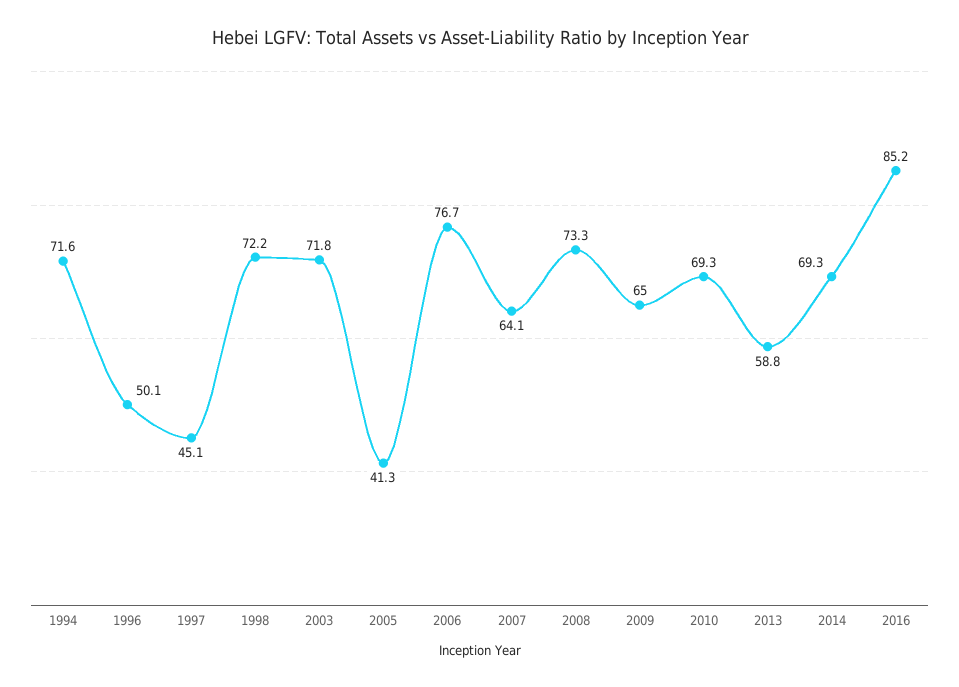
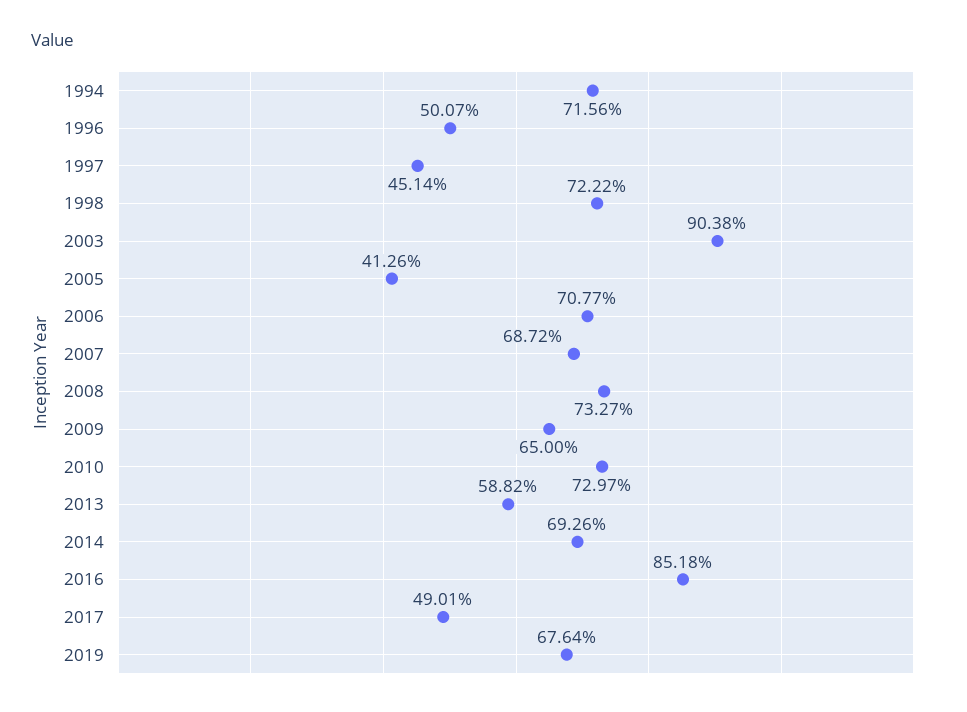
2003: 71.8 -> 90.38
2006: 76.7 -> 70.77
2007: 64.1 -> 68.72
2010: 69.3 -> 72.97
2017: none -> 49.01
2019: none -> 67.64

